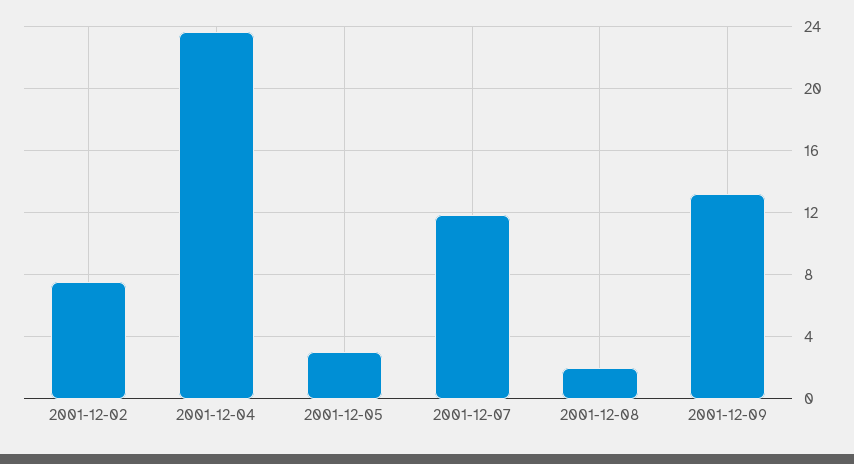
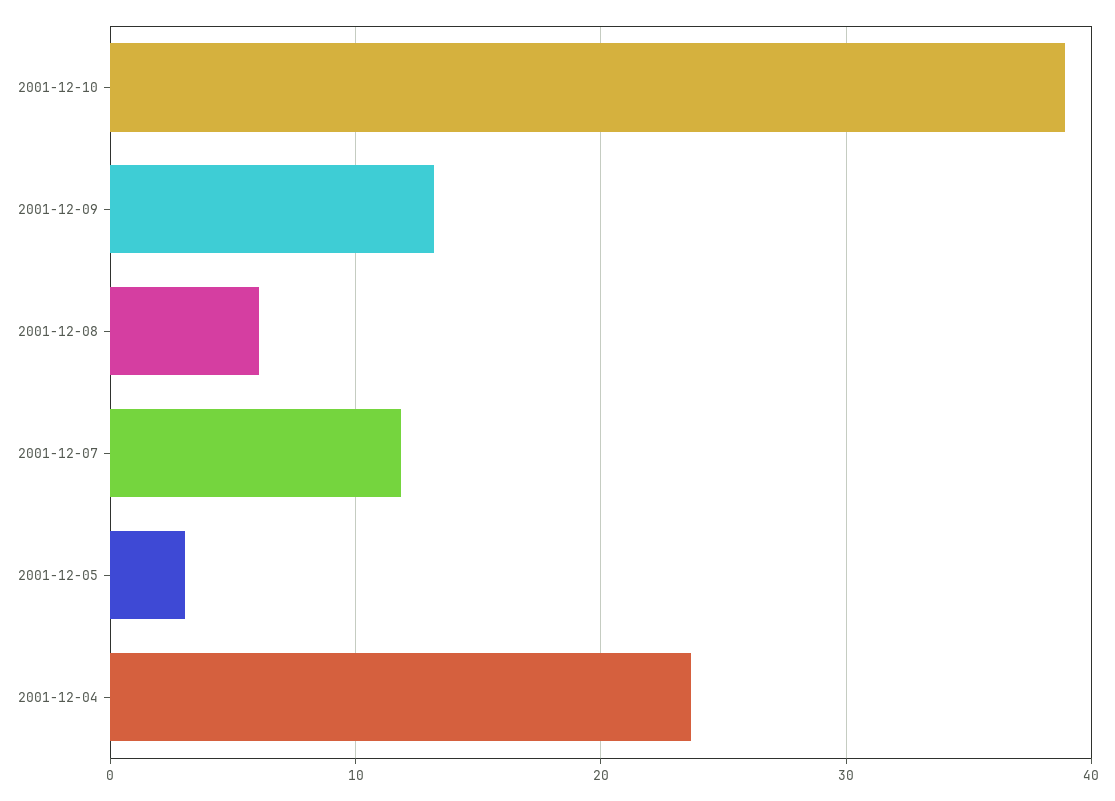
2001-12-02: 7.5 -> none
2001-12-08: 2 -> 6
2001-12-10: none -> 39

